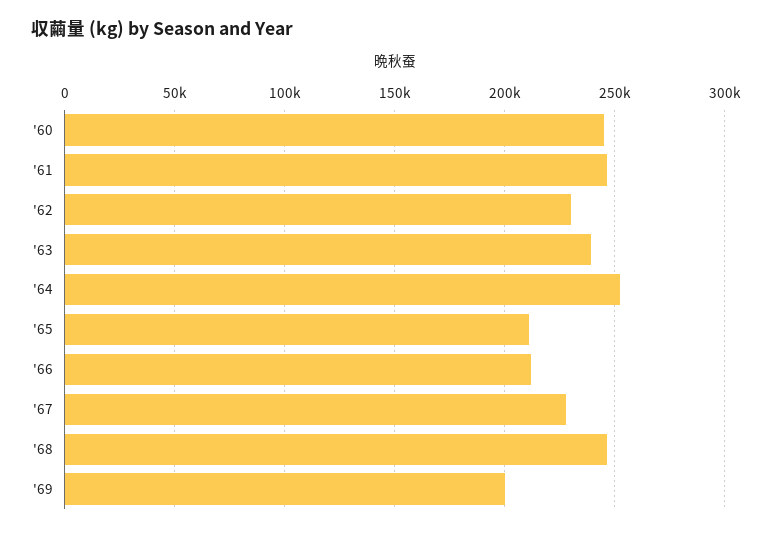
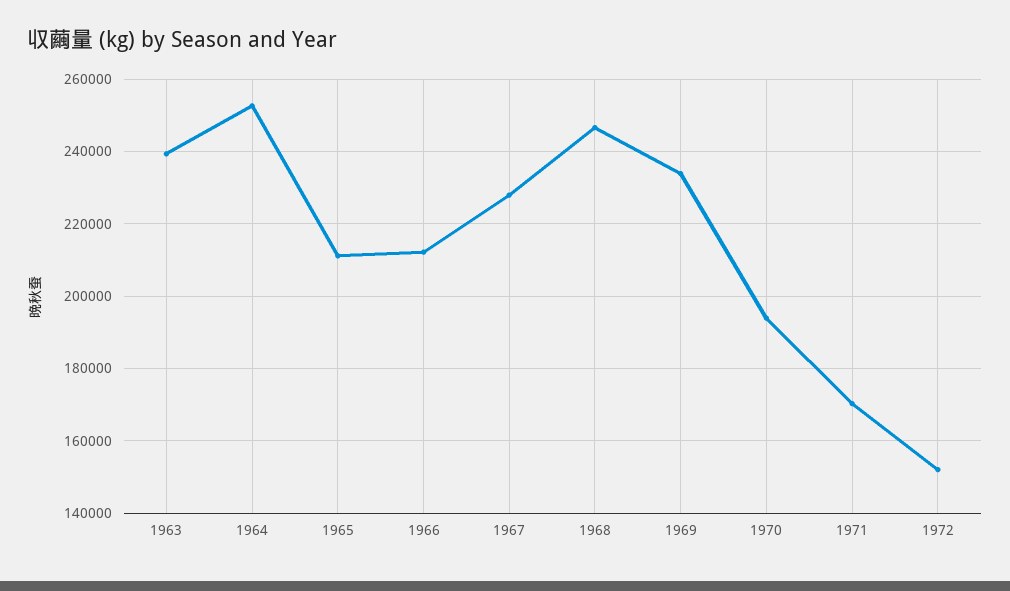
'60: 245000 -> none
'61: 245000 -> none
'62: 230000 -> none
'69: 200000 -> 234000
1970: none -> 194000
1971: none -> 170000
1972: none -> 152000

